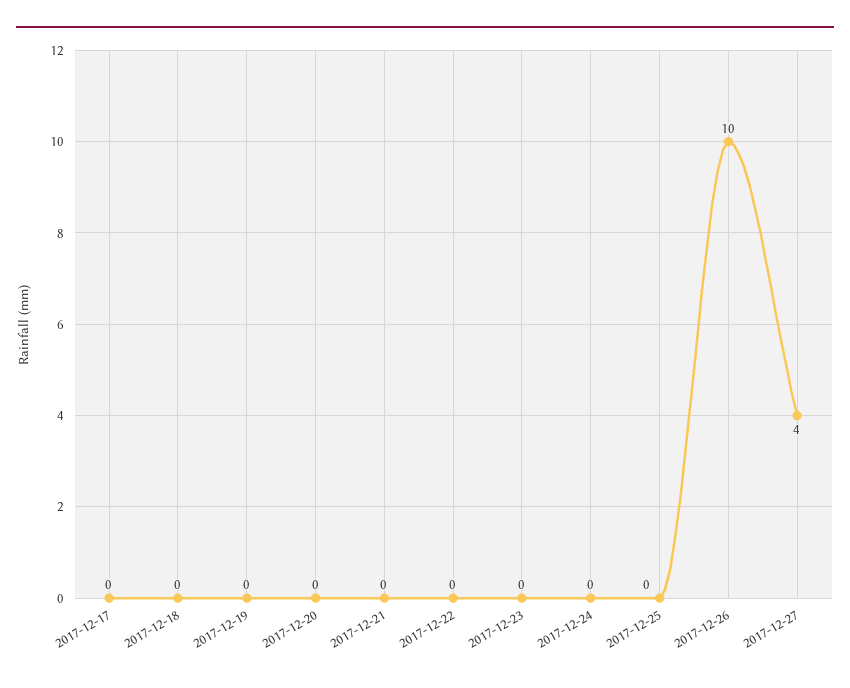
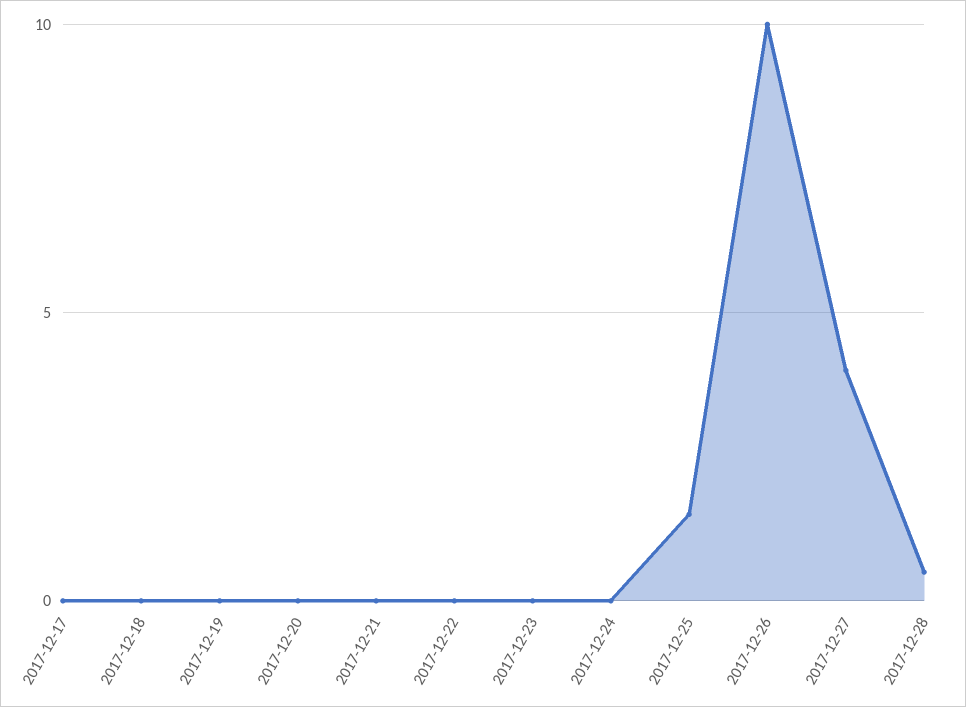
2017-12-25: 0 -> 1.5
2017-12-28: none -> 0.5

